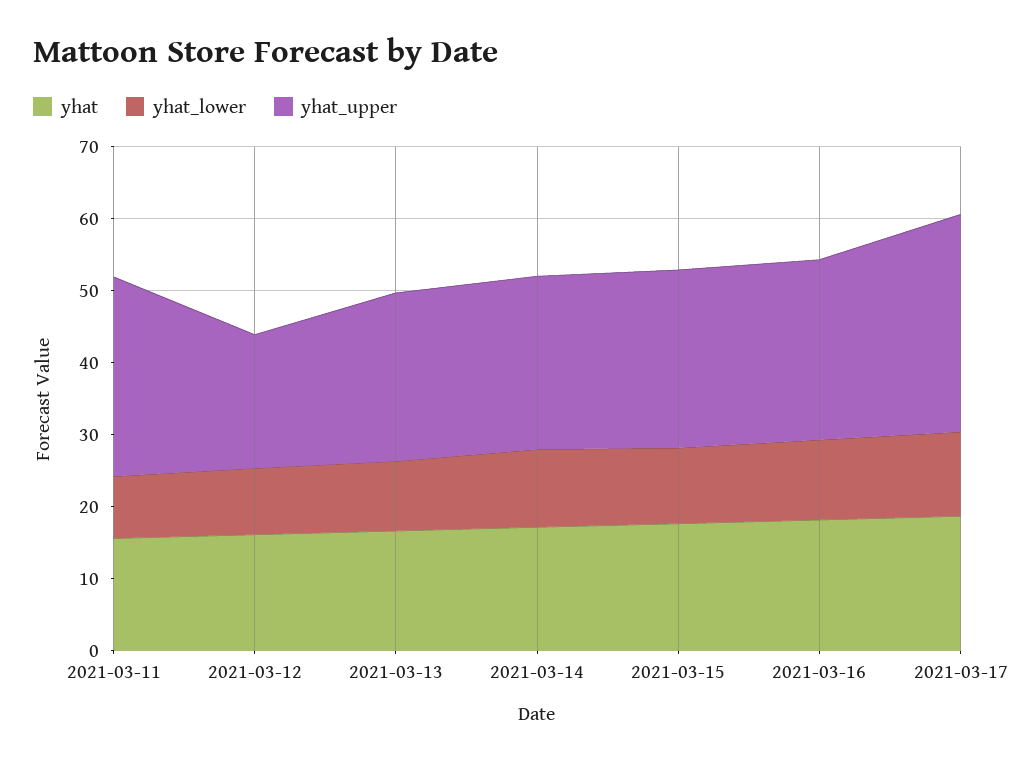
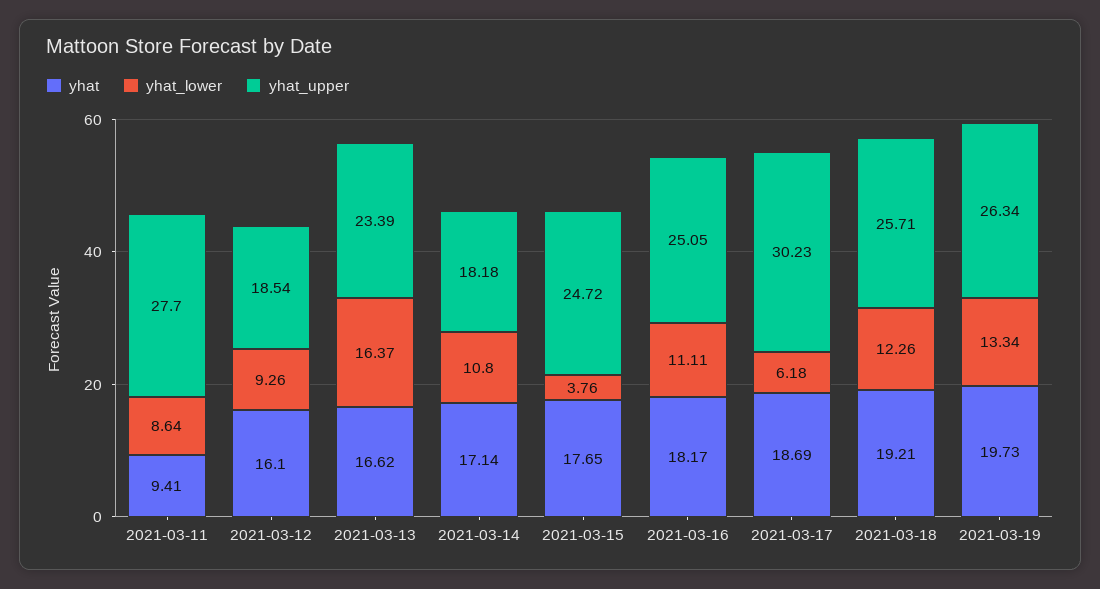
yhat, 2021-03-11: 16 -> 9.41
yhat_lower, 2021-03-13: 10 -> 16.37
yhat_upper, 2021-03-14: 24 -> 18.18
yhat_lower, 2021-03-15: 10 -> 3.76
yhat_lower, 2021-03-17: 12 -> 6.18
yhat, 2021-03-18: none -> 19.21
yhat_lower, 2021-03-18: none -> 12.26
yhat_upper, 2021-03-18: none -> 25.71
yhat, 2021-03-19: none -> 19.73
yhat_lower, 2021-03-19: none -> 13.34
yhat_upper, 2021-03-19: none -> 26.34

